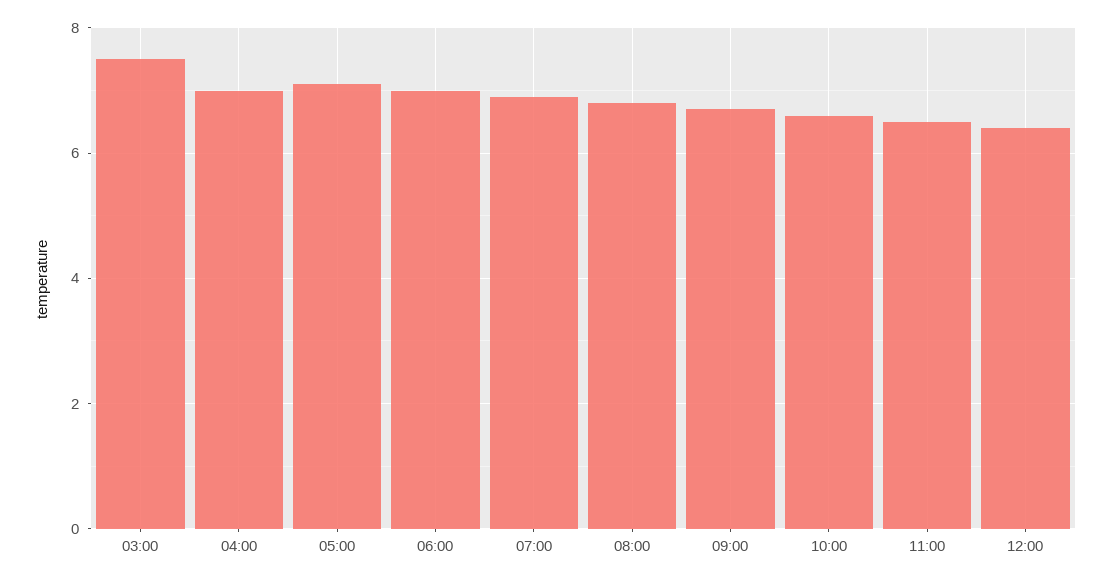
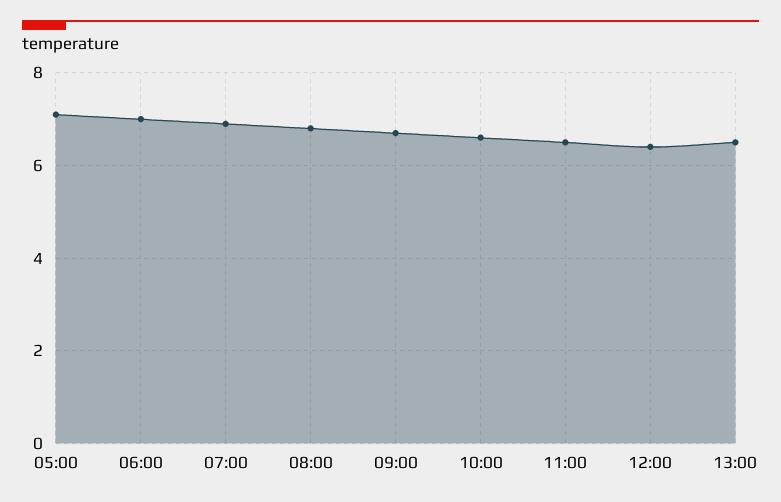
03:00: 7.5 -> none
04:00: 7 -> none
13:00: none -> 6.5

